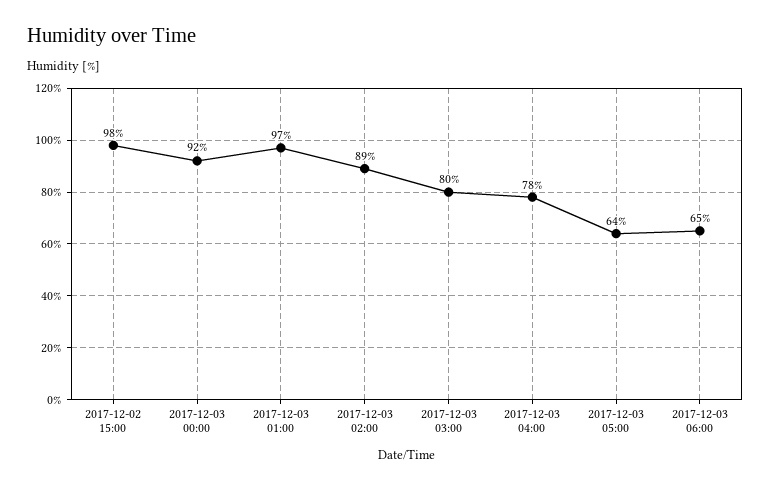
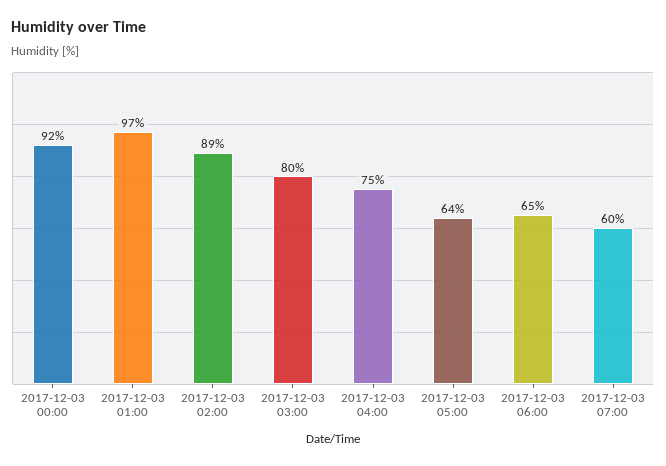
2017-12-02 15:00: 98 -> none
2017-12-03 04:00: 78 -> 75
2017-12-03 07:00: none -> 60

